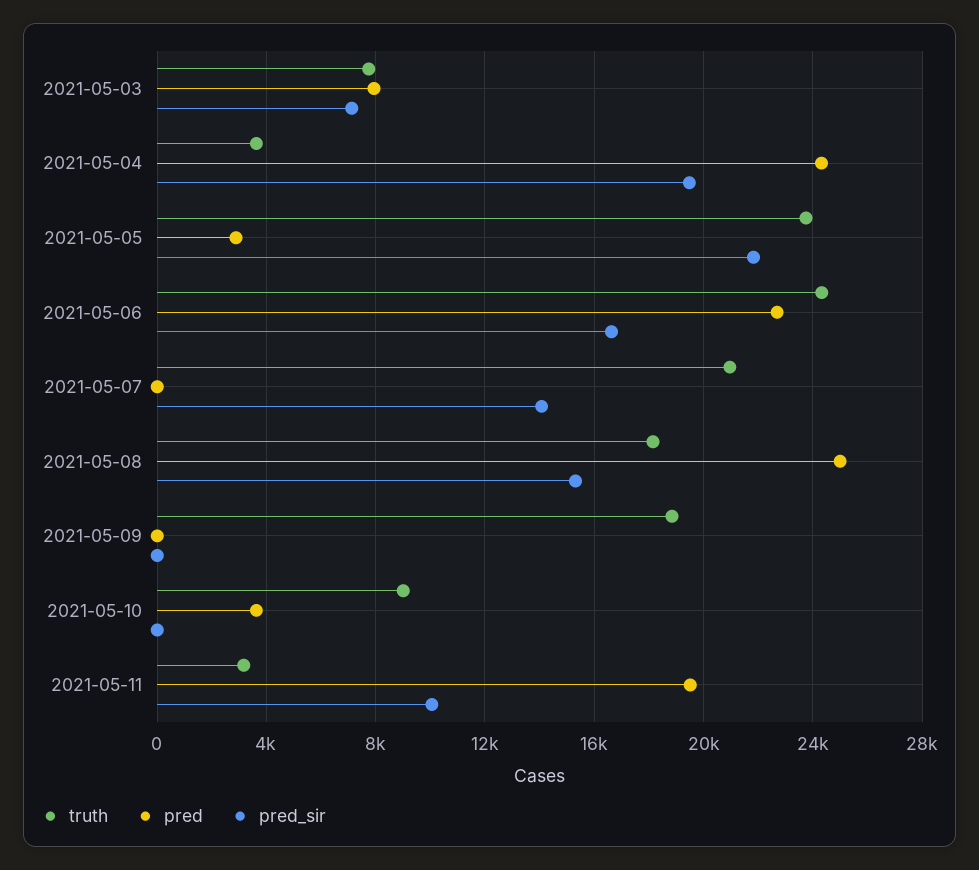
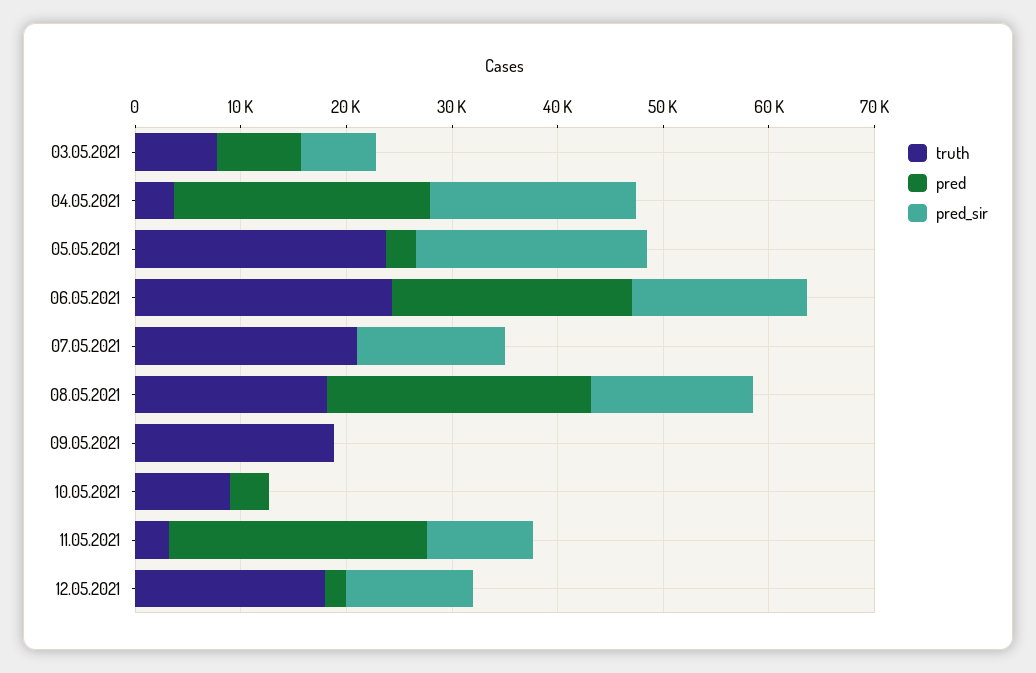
pred, 2021-05-11: 19500 -> 24000
truth, 12.05.2021: none -> 18000
pred, 12.05.2021: none -> 2000
pred_sir, 12.05.2021: none -> 12000

